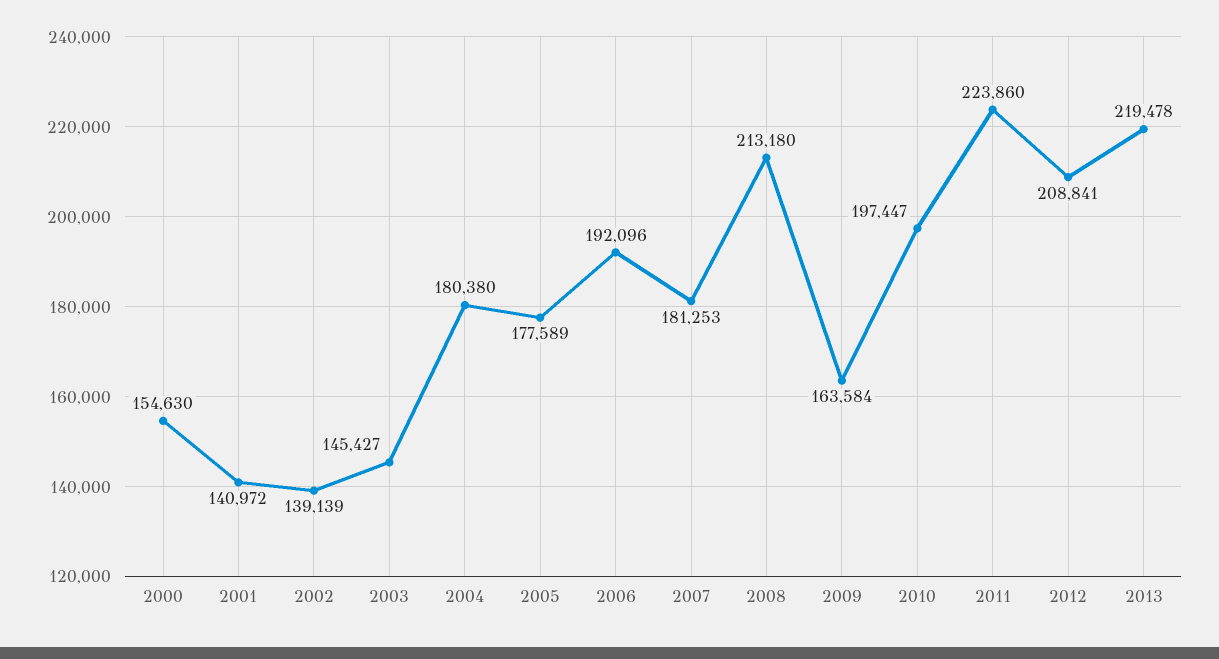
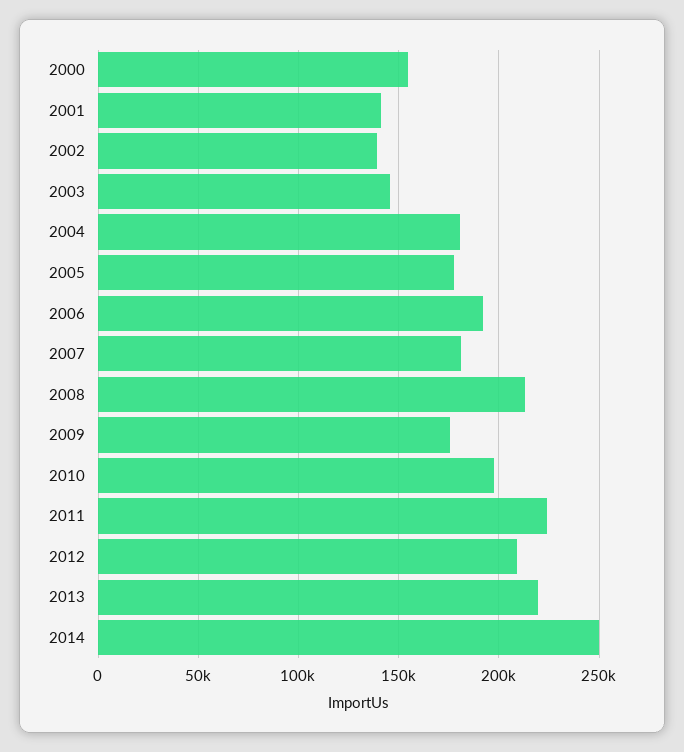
2009: 163584 -> 175000
2014: none -> 250000

